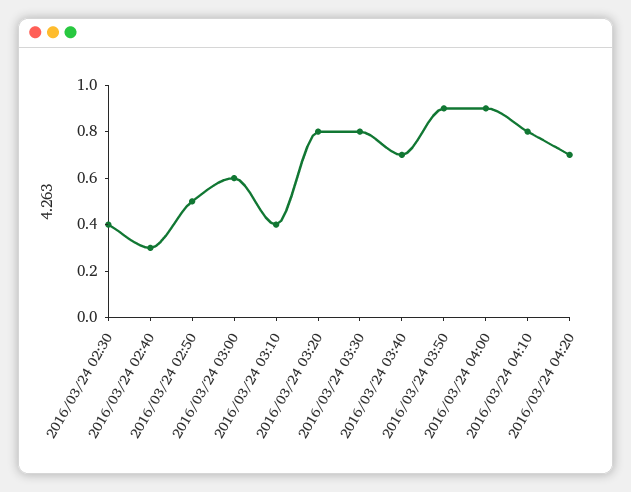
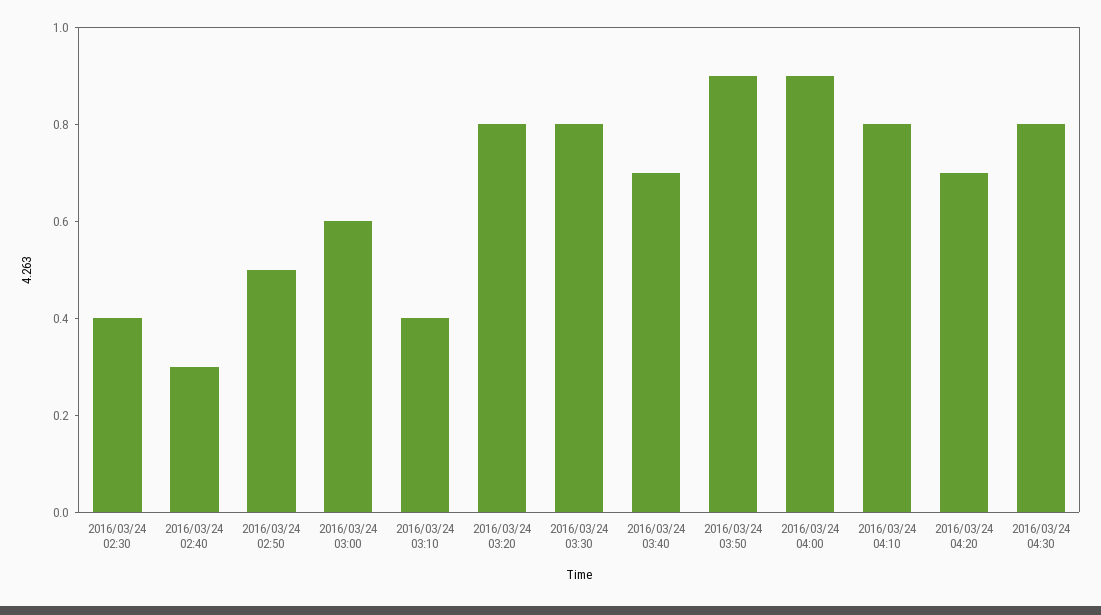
2016/03/24 04:30: none -> 0.8

